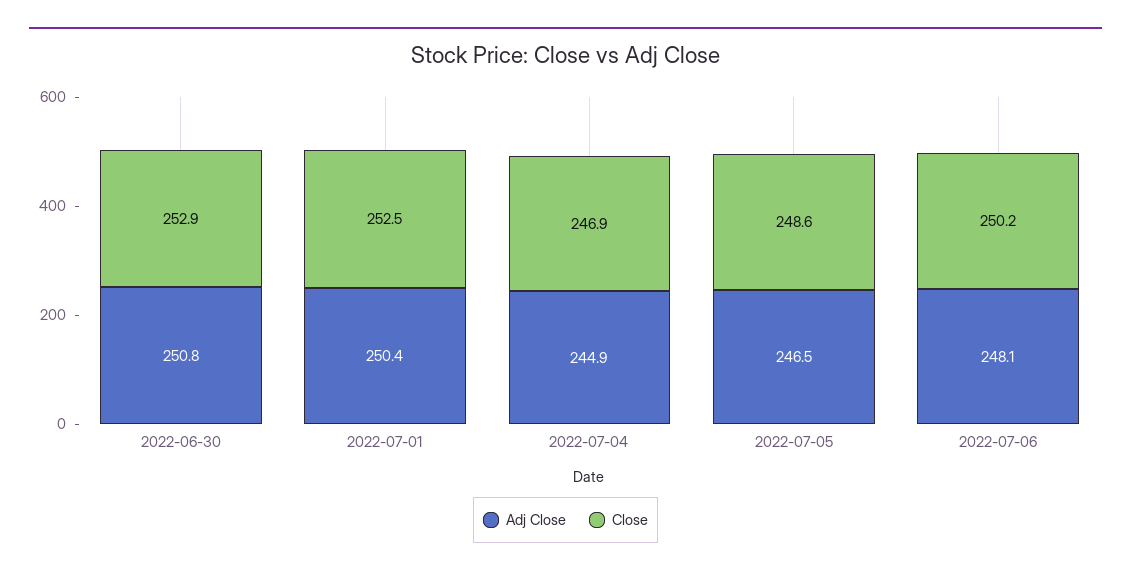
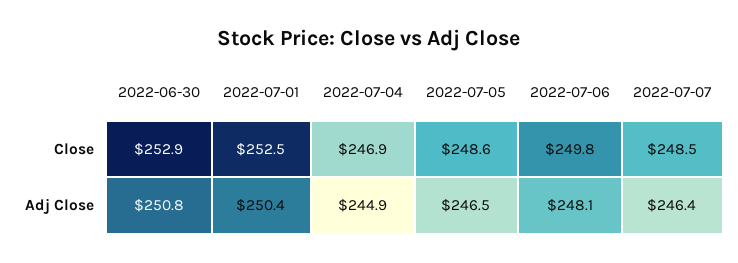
Close, 2022-07-06: 250.2 -> 249.8
Close, 2022-07-07: none -> 248.5
Adj Close, 2022-07-07: none -> 246.4

